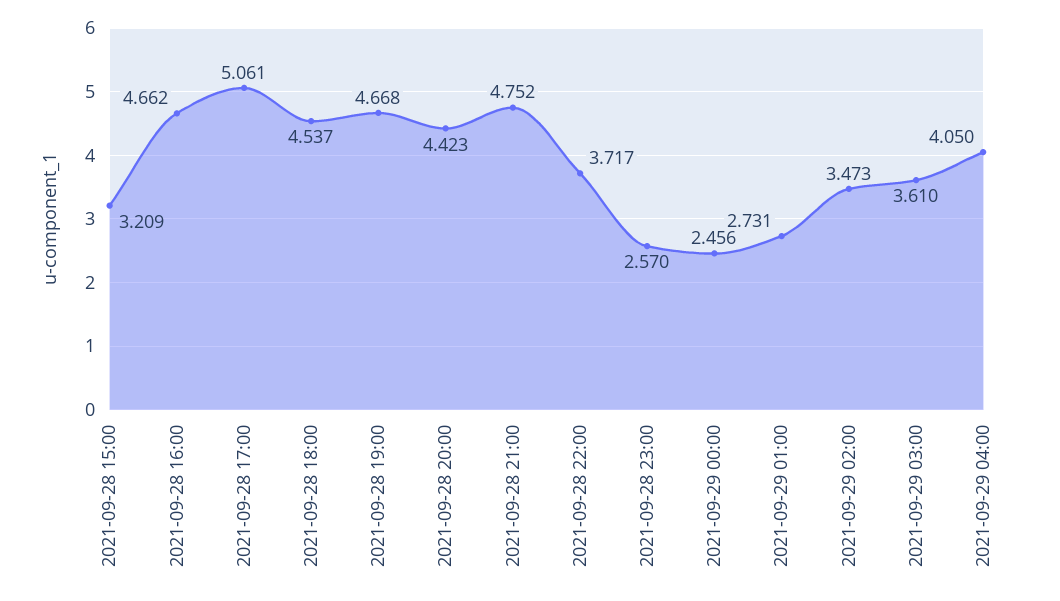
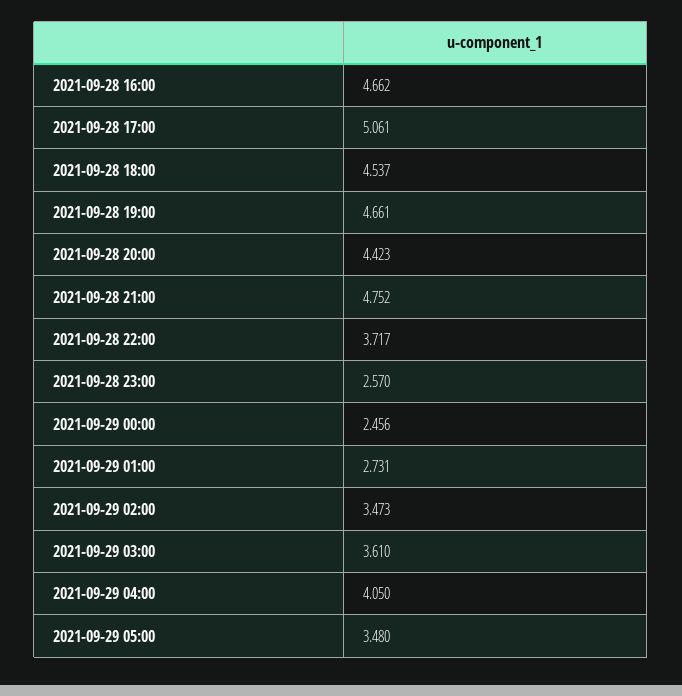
2021-09-28 15:00: 3.209 -> none
2021-09-28 19:00: 4.668 -> 4.661
2021-09-29 05:00: none -> 3.48

